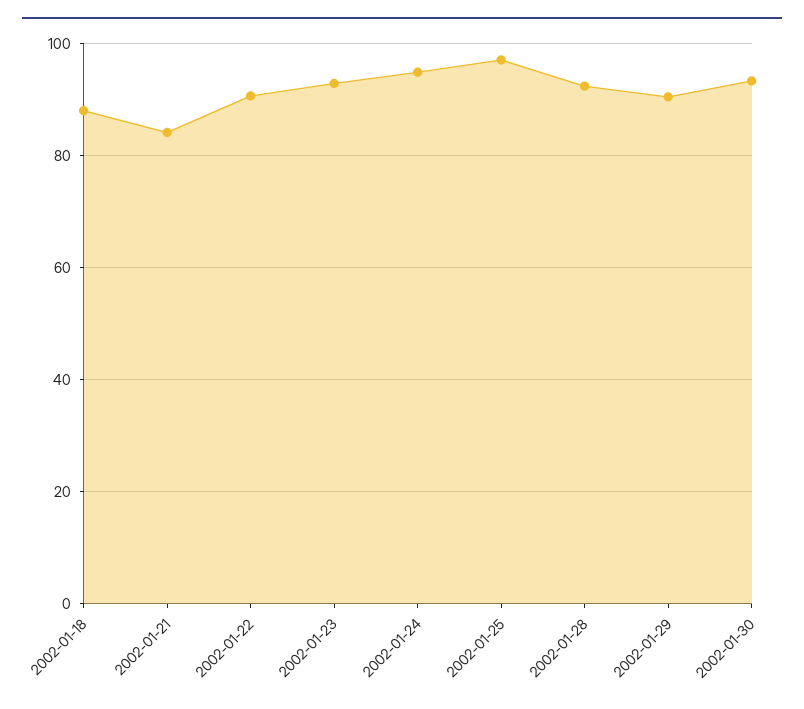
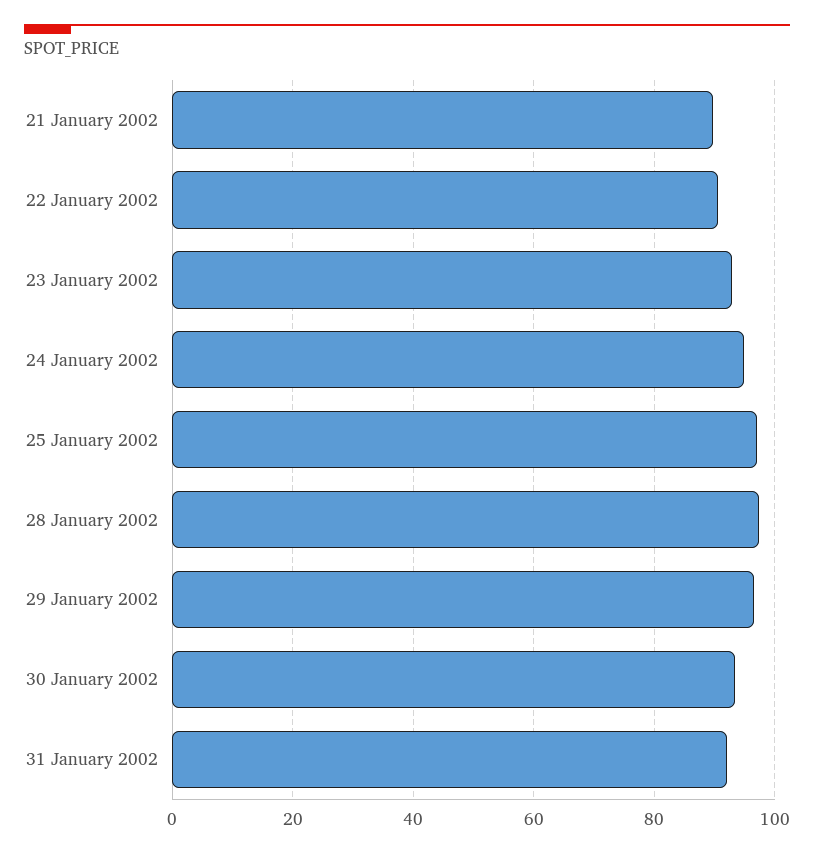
2002-01-18: 88 -> none
2002-01-21: 84 -> 90
2002-01-28: 92 -> 98
2002-01-29: 90 -> 96
31 January 2002: none -> 92

